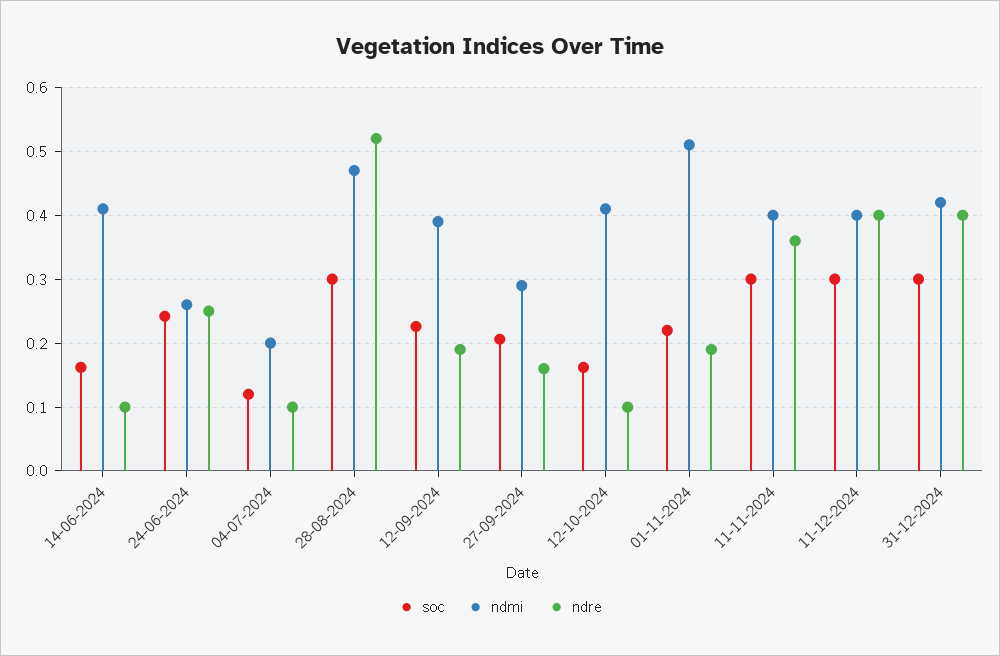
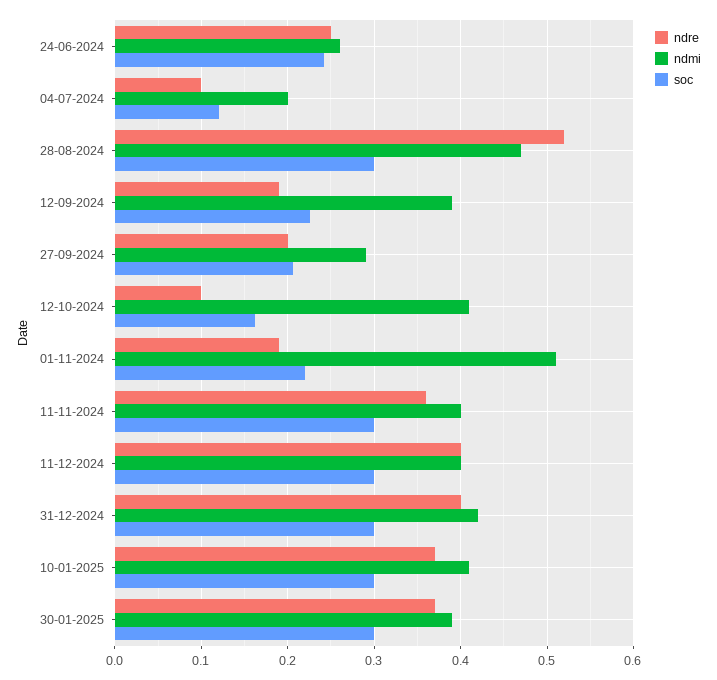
soc, 14-06-2024: 0.16 -> none
ndmi, 14-06-2024: 0.41 -> none
ndre, 14-06-2024: 0.1 -> none
ndre, 27-09-2024: 0.16 -> 0.2
ndre, 10-01-2025: none -> 0.37
ndmi, 10-01-2025: none -> 0.41
soc, 10-01-2025: none -> 0.3
ndre, 30-01-2025: none -> 0.37
ndmi, 30-01-2025: none -> 0.39
soc, 30-01-2025: none -> 0.3

